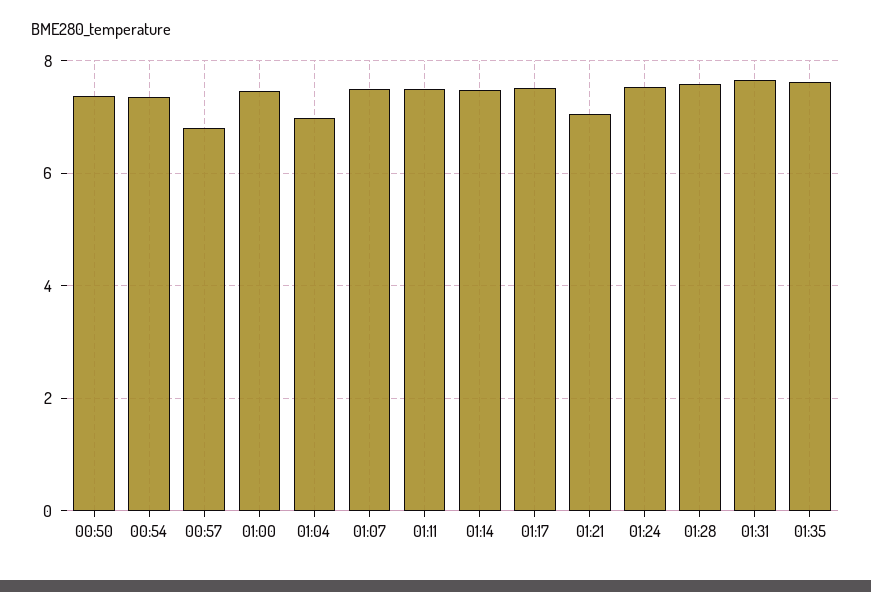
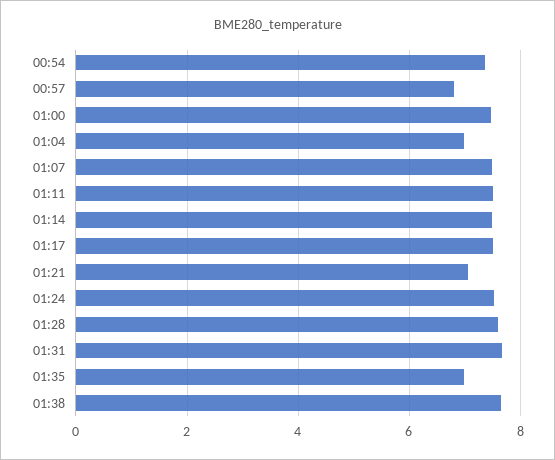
00:50: 7.4 -> none
01:35: 7.6 -> 7
01:38: none -> 7.6

